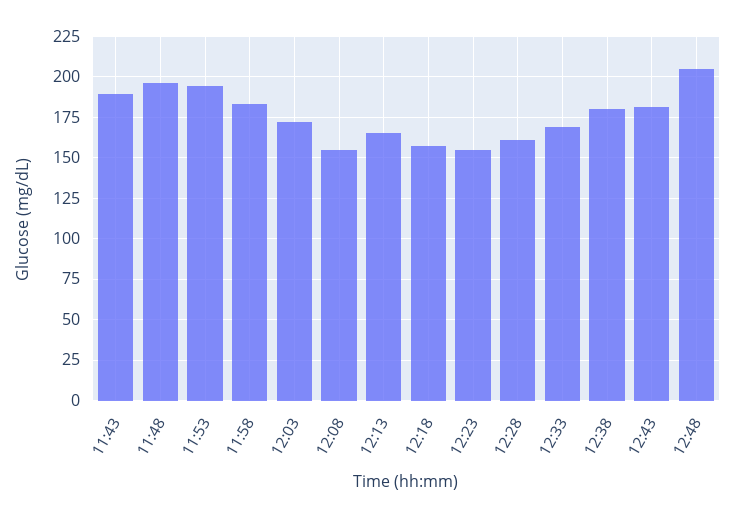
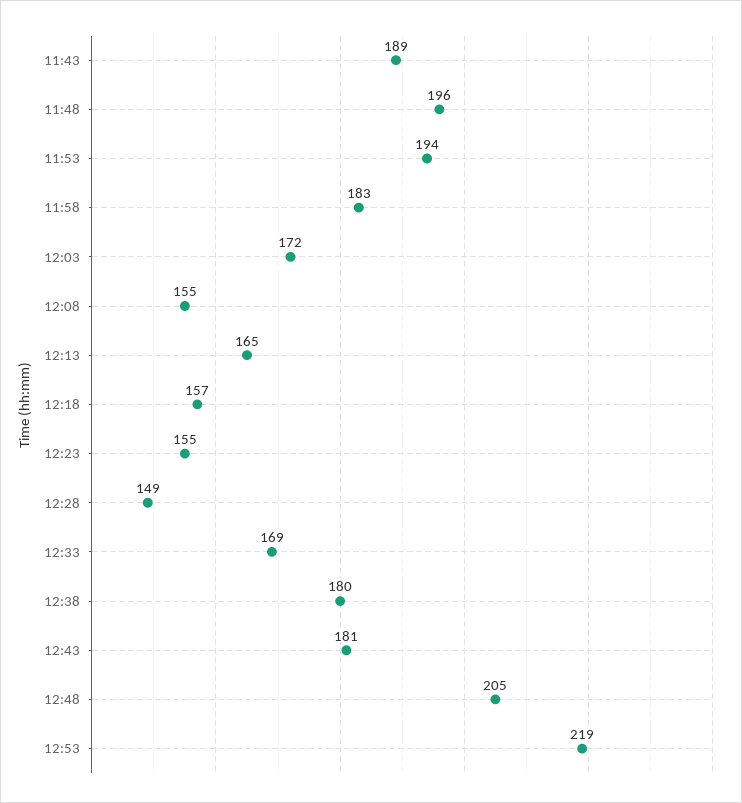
12:28: 160 -> 149
12:53: none -> 219

